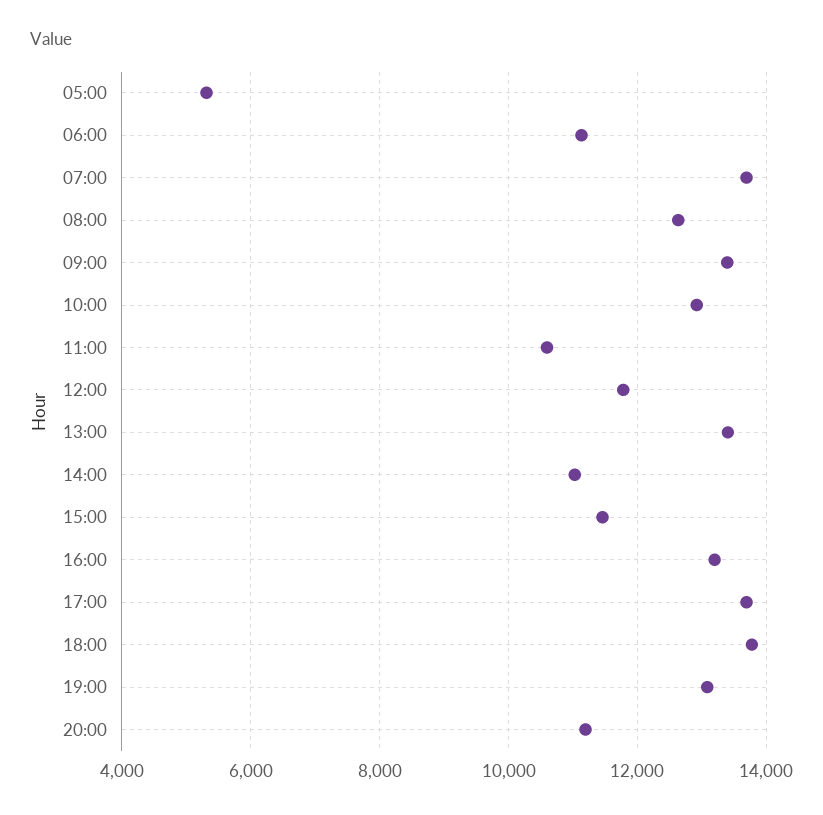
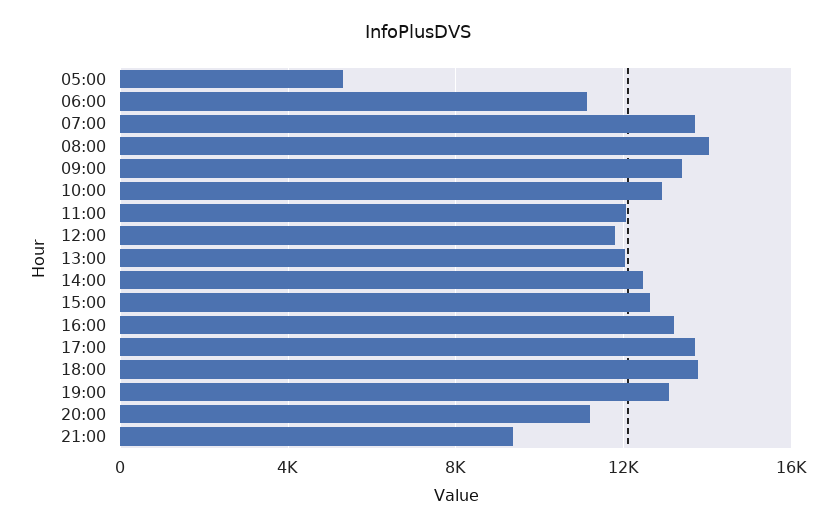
08:00: 12600 -> 14000
11:00: 10600 -> 12000
13:00: 13400 -> 12000
14:00: 11000 -> 12500
15:00: 11400 -> 12500
21:00: none -> 9500

